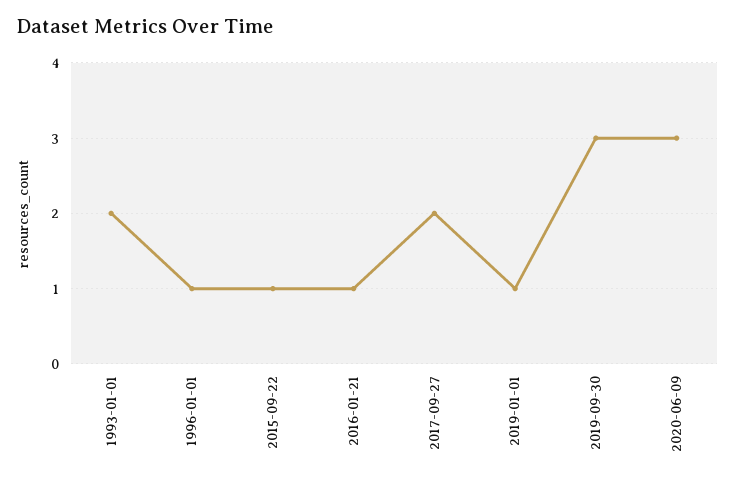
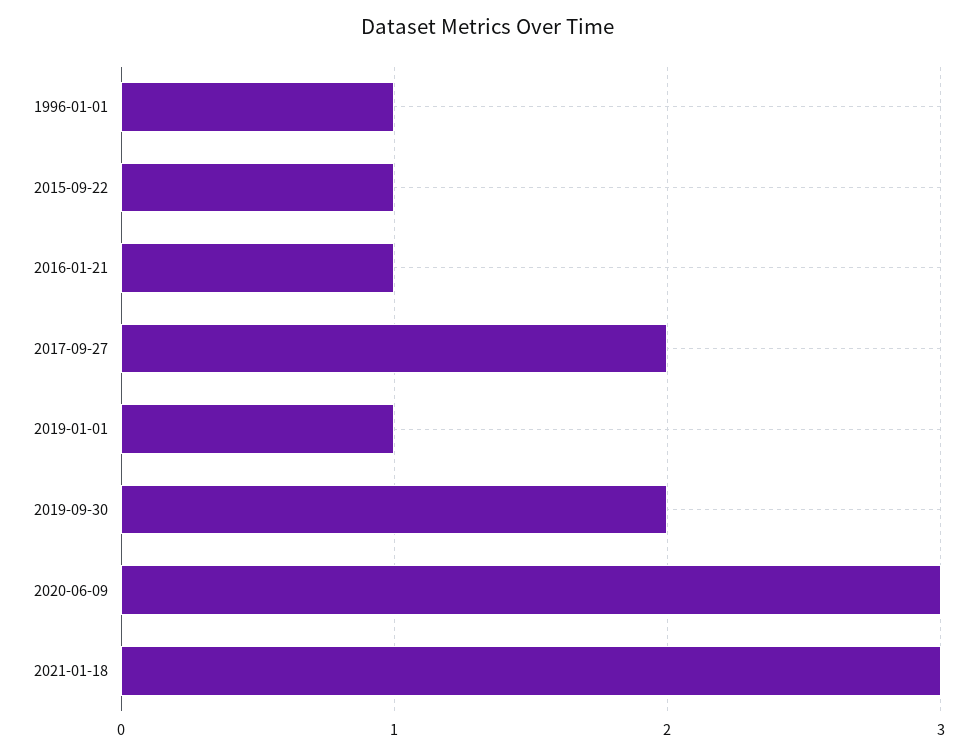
1993-01-01: 2 -> none
2019-09-30: 3 -> 2
2021-01-18: none -> 3

